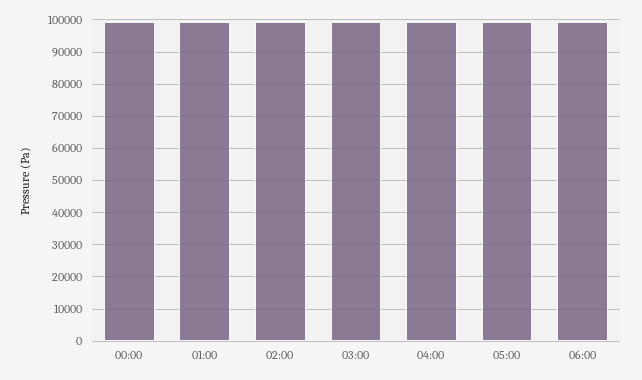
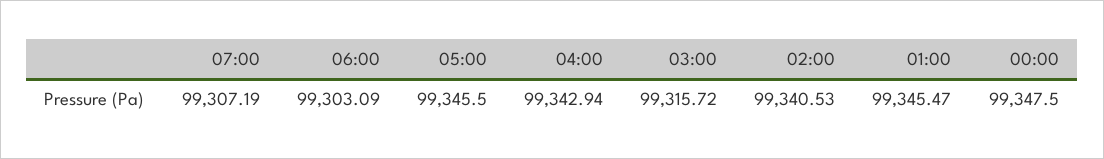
07:00: none -> 99307.19

